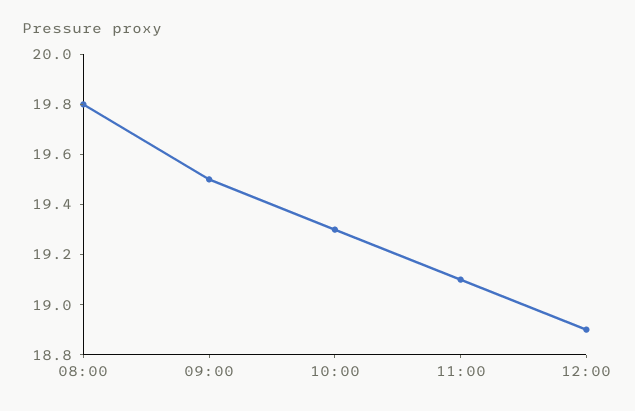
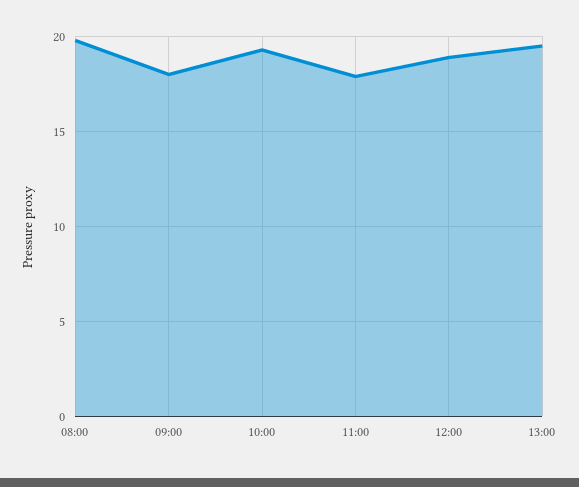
09:00: 19.5 -> 18
11:00: 19.1 -> 18
13:00: none -> 19.5

